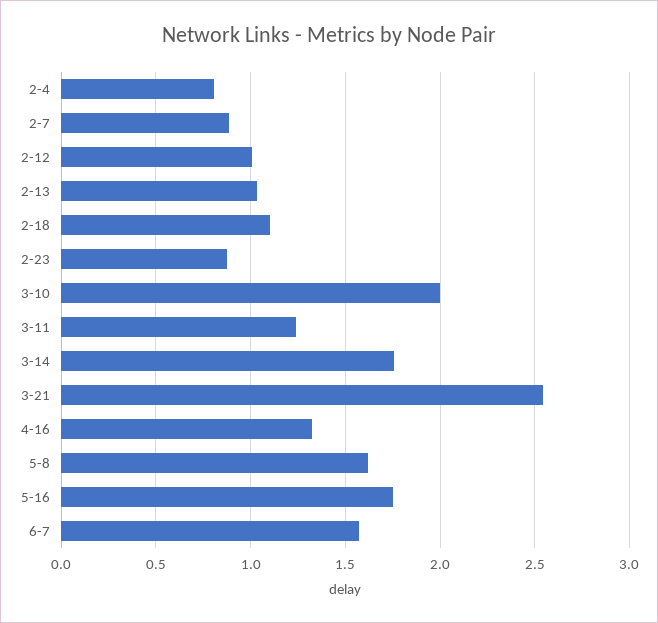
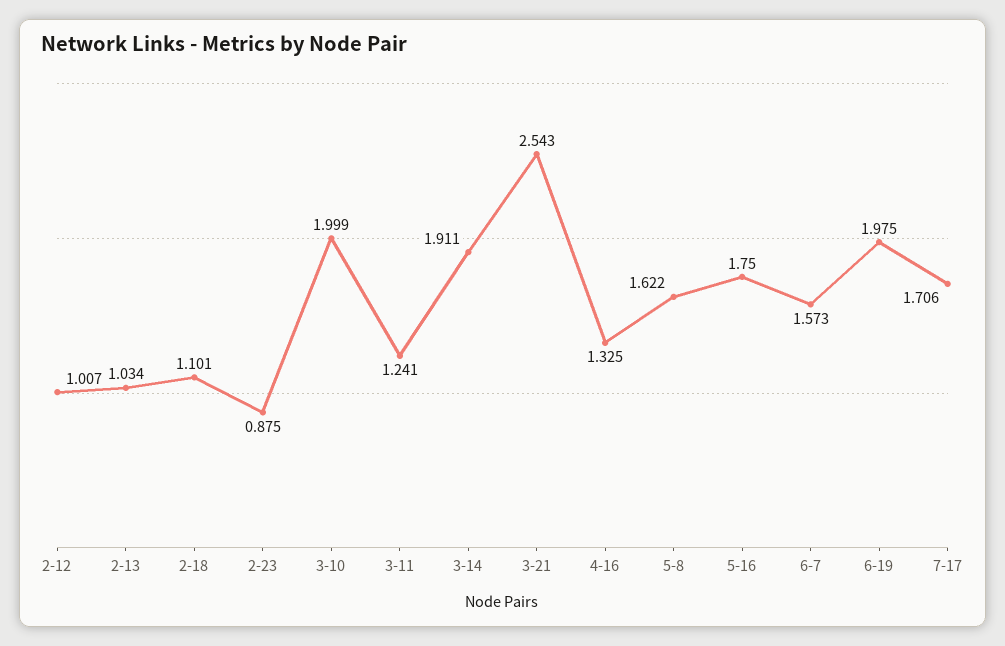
2-4: 0.8 -> none
2-7: 0.9 -> none
3-14: 1.75 -> 1.911
6-19: none -> 1.975
7-17: none -> 1.706

